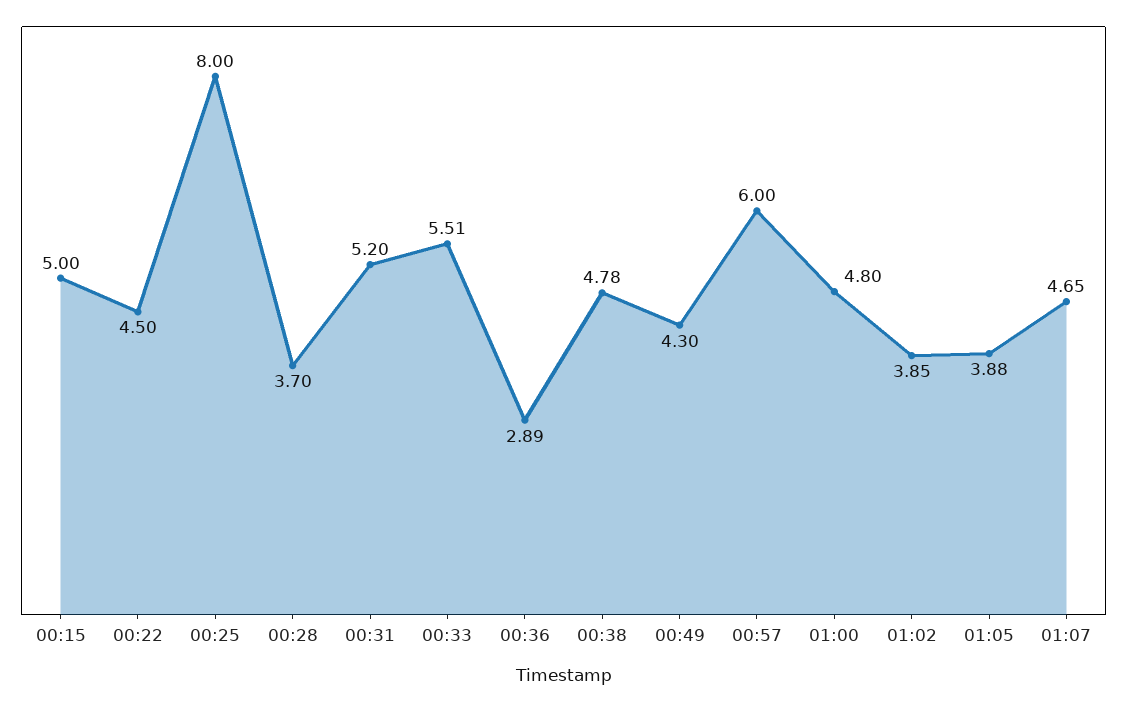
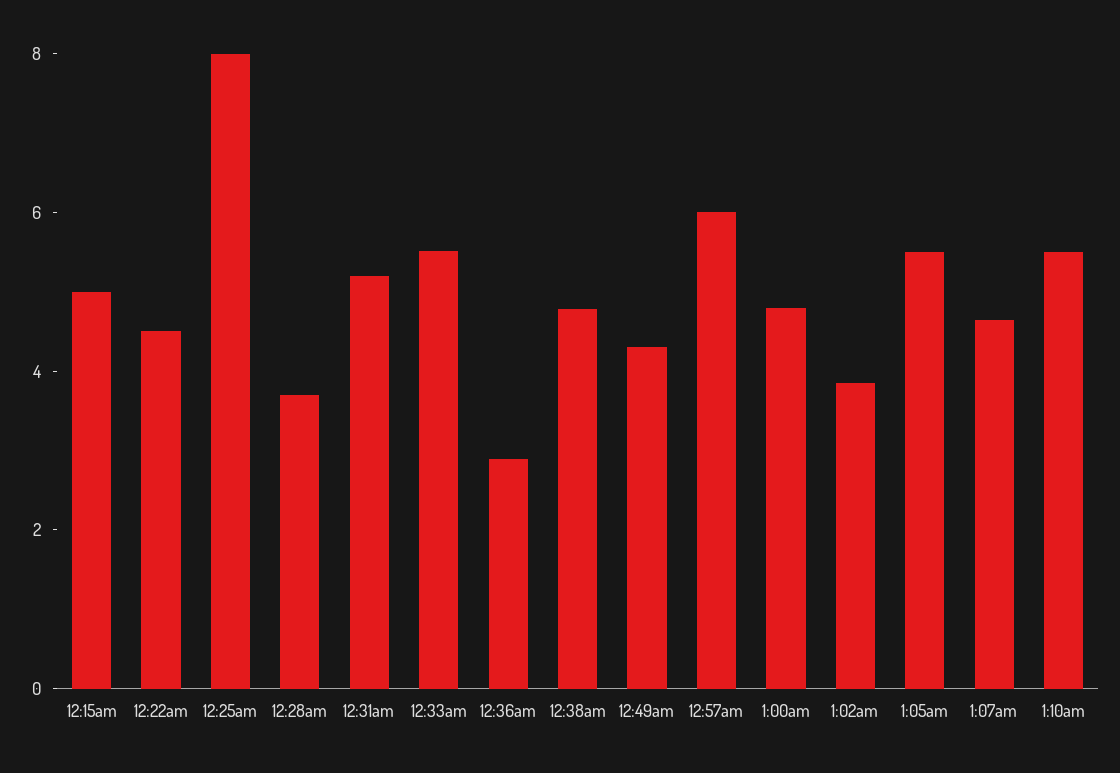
01:05: 3.88 -> 5.5
1:10am: none -> 5.5

